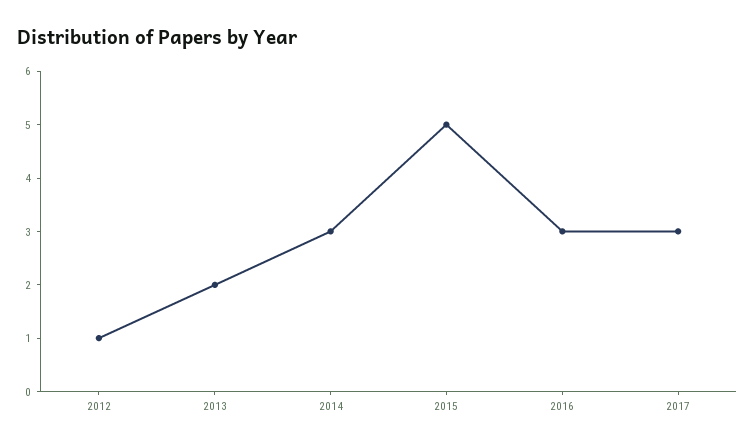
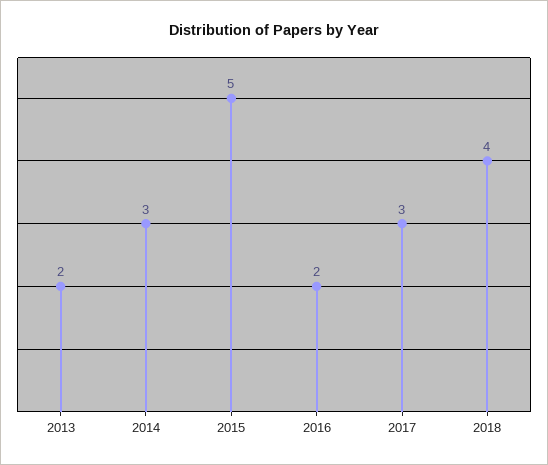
2012: 1 -> none
2016: 3 -> 2
2018: none -> 4

